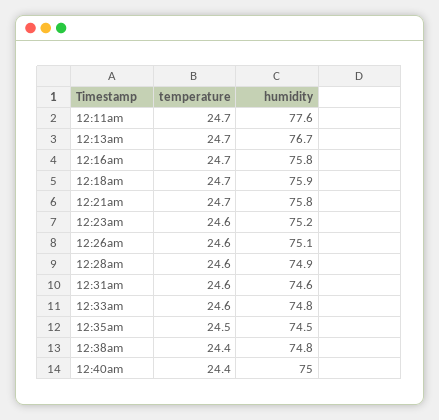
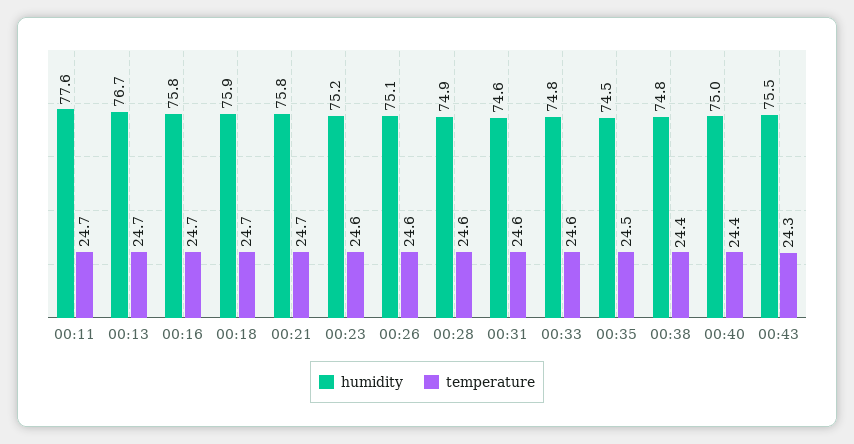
humidity, 00:43: none -> 75.5
temperature, 00:43: none -> 24.3

